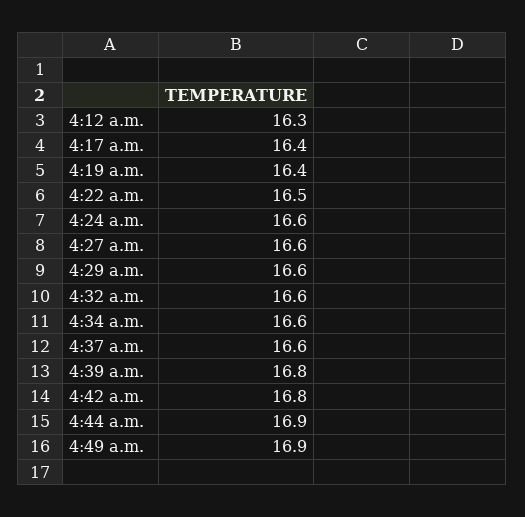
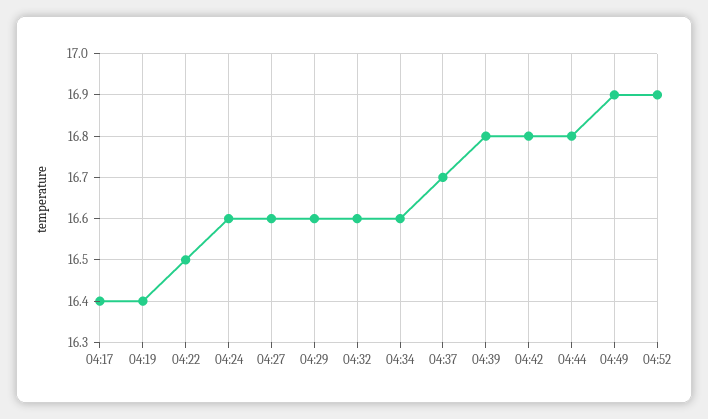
4:12 a.m.: 16.3 -> none
4:37 a.m.: 16.6 -> 16.7
4:44 a.m.: 16.9 -> 16.8
04:52: none -> 16.9

